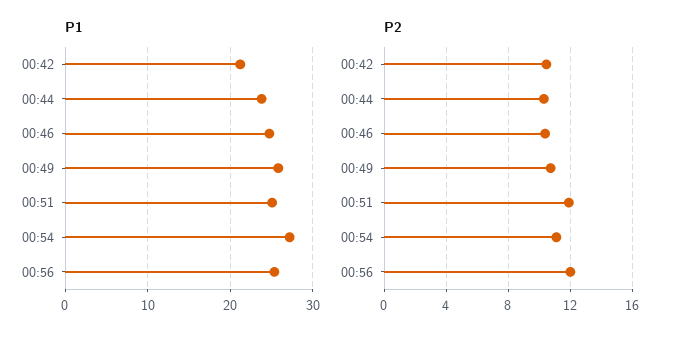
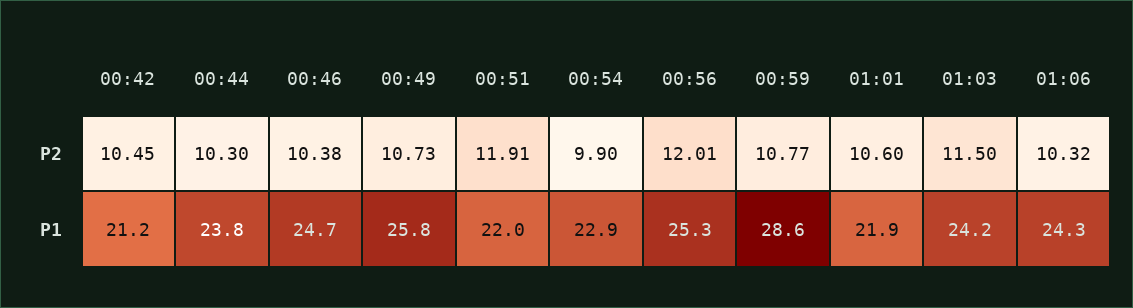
P1, 00:51: 25 -> 22
P1, 00:54: 27 -> 22.9
P2, 00:54: 11 -> 9.9
P2, 00:59: none -> 10.77
P2, 01:01: none -> 10.6
P2, 01:03: none -> 11.5
P2, 01:06: none -> 10.32
P1, 00:59: none -> 28.6
P1, 01:01: none -> 21.9
P1, 01:03: none -> 24.2
P1, 01:06: none -> 24.3

